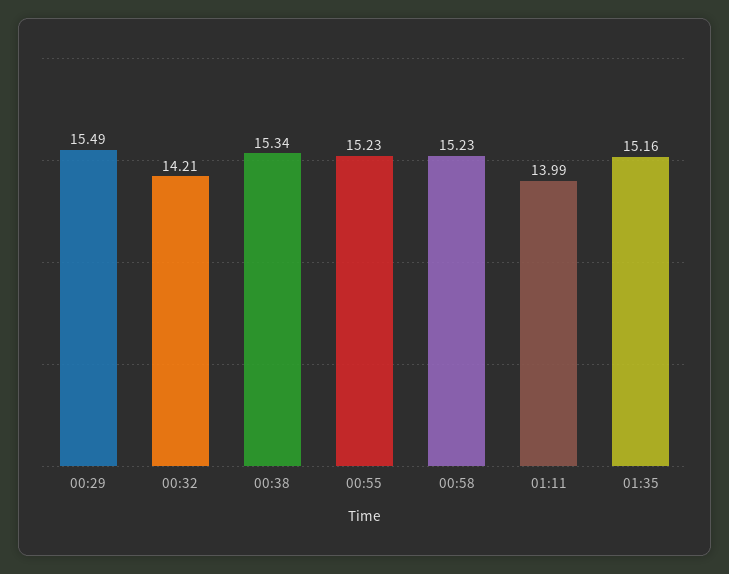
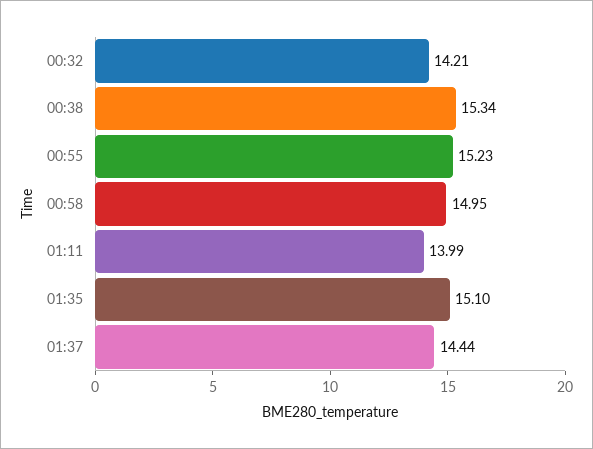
00:29: 15.49 -> none
00:58: 15.23 -> 14.95
01:35: 15.16 -> 15.1
01:37: none -> 14.44

